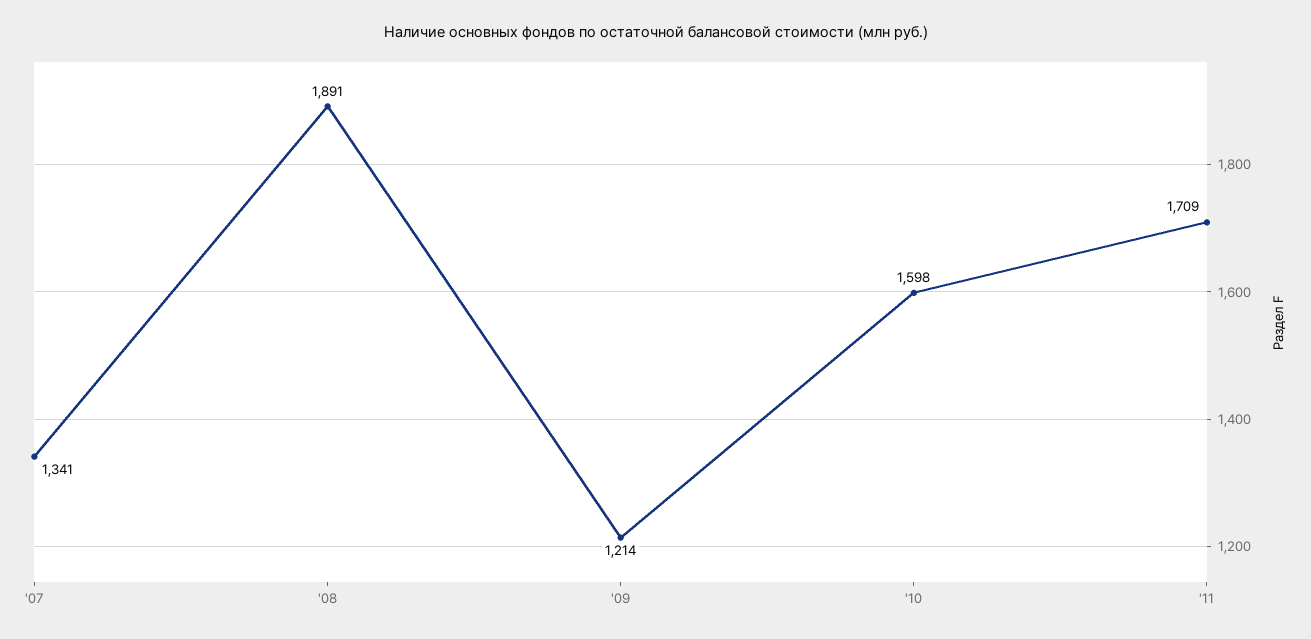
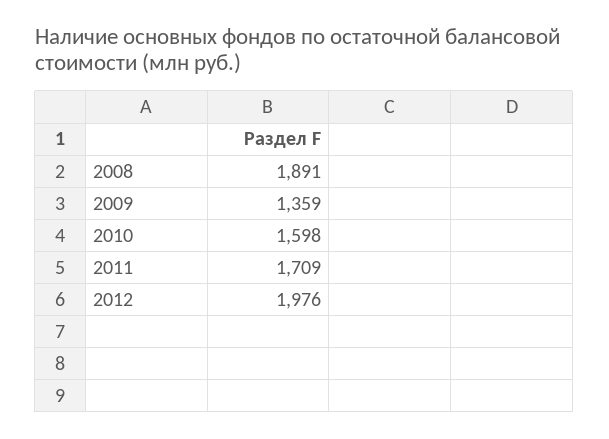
'07: 1341 -> none
'09: 1214 -> 1359
2012: none -> 1976

